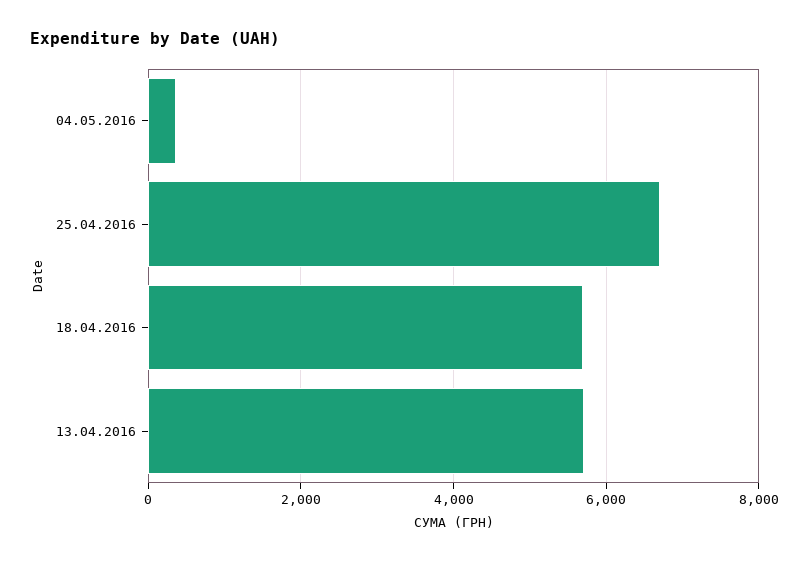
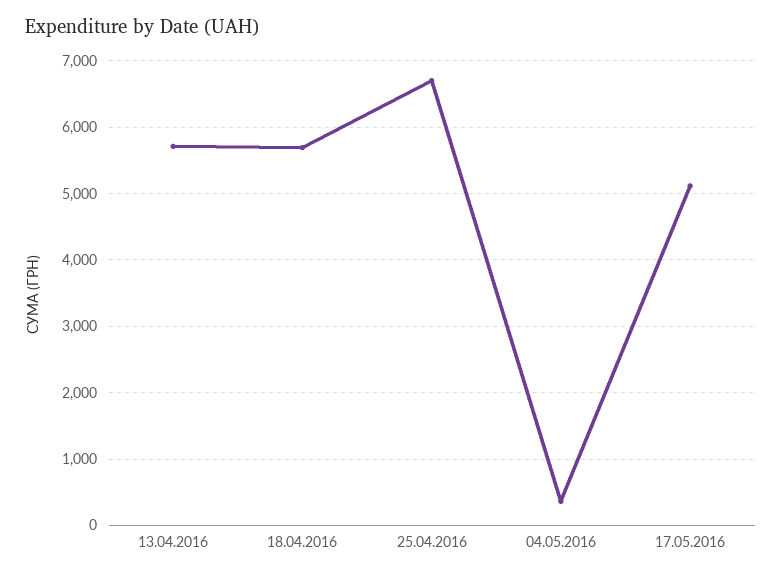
17.05.2016: none -> 5100

